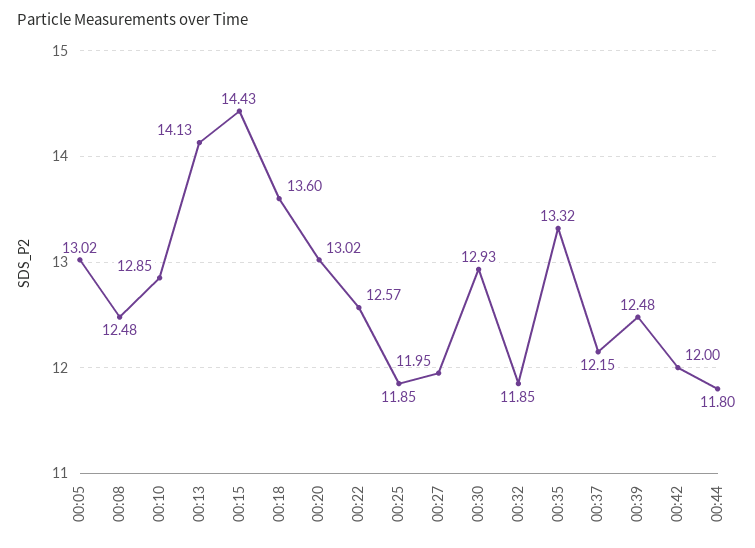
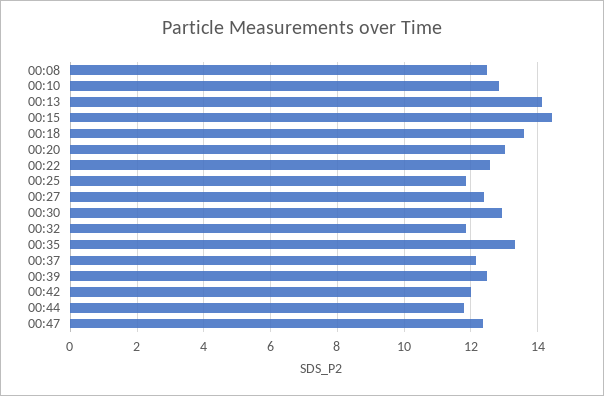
00:05: 13.02 -> none
00:27: 11.95 -> 12.4
00:47: none -> 12.4

